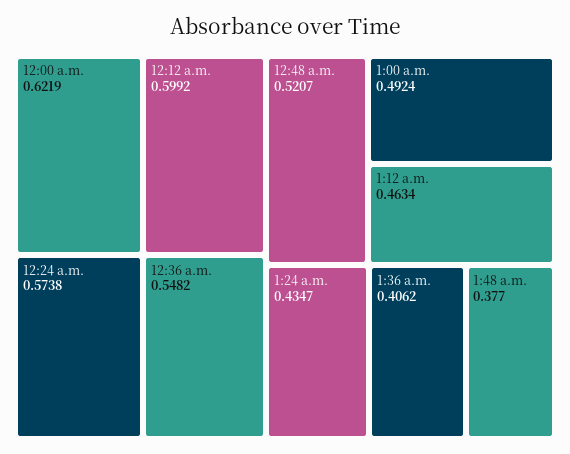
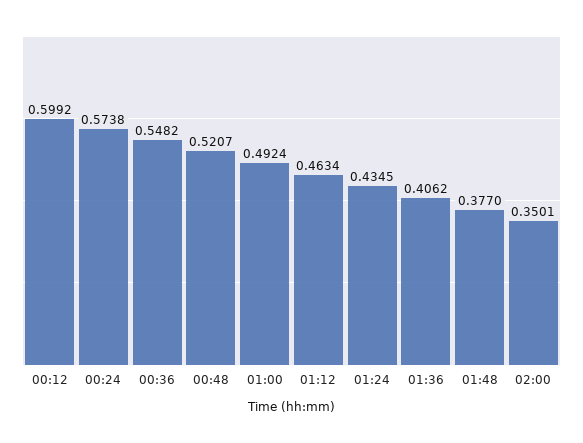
12:00 a.m.: 0.6219 -> none
1:24 a.m.: 0.4347 -> 0.4345
02:00: none -> 0.3501

